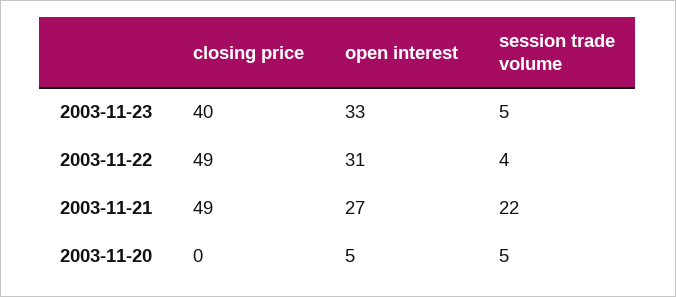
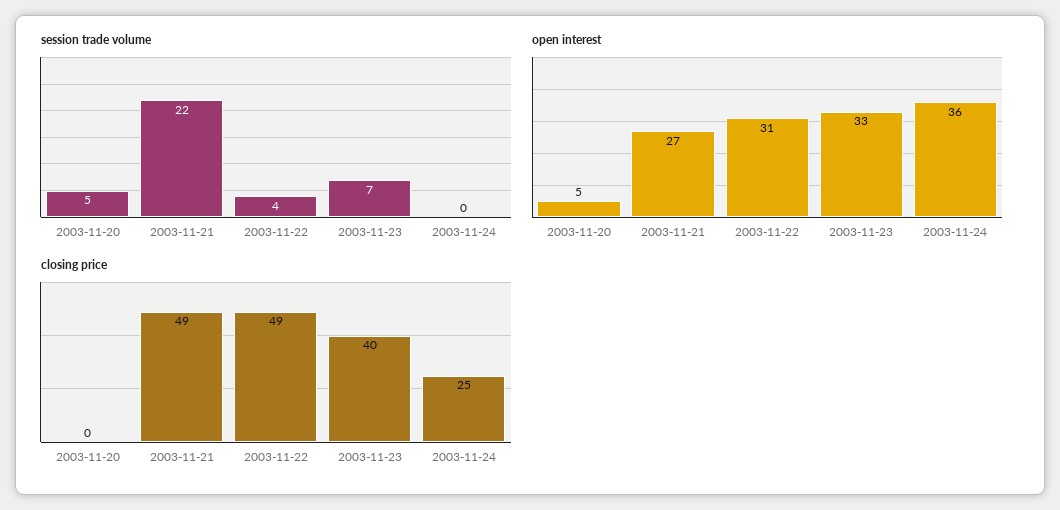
session trade volume, 2003-11-23: 5 -> 7
session trade volume, 2003-11-24: none -> 0
open interest, 2003-11-24: none -> 36
closing price, 2003-11-24: none -> 25

